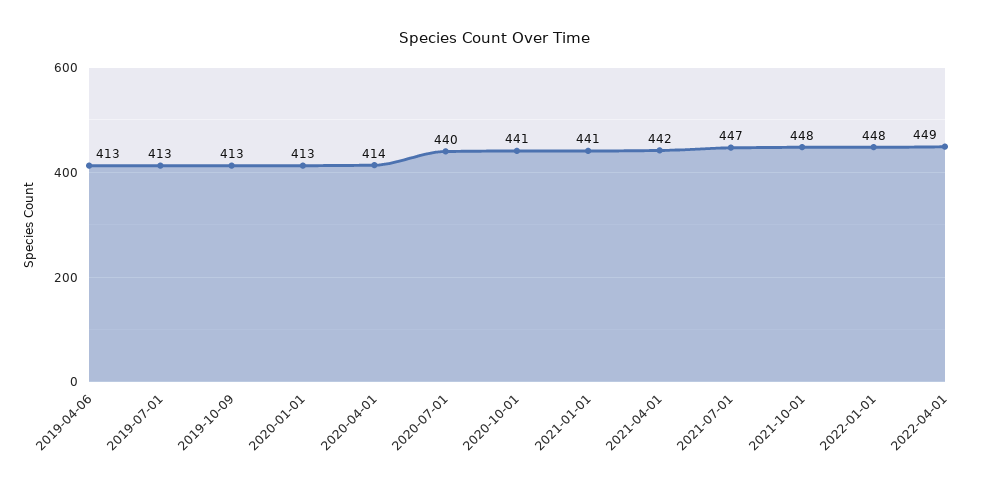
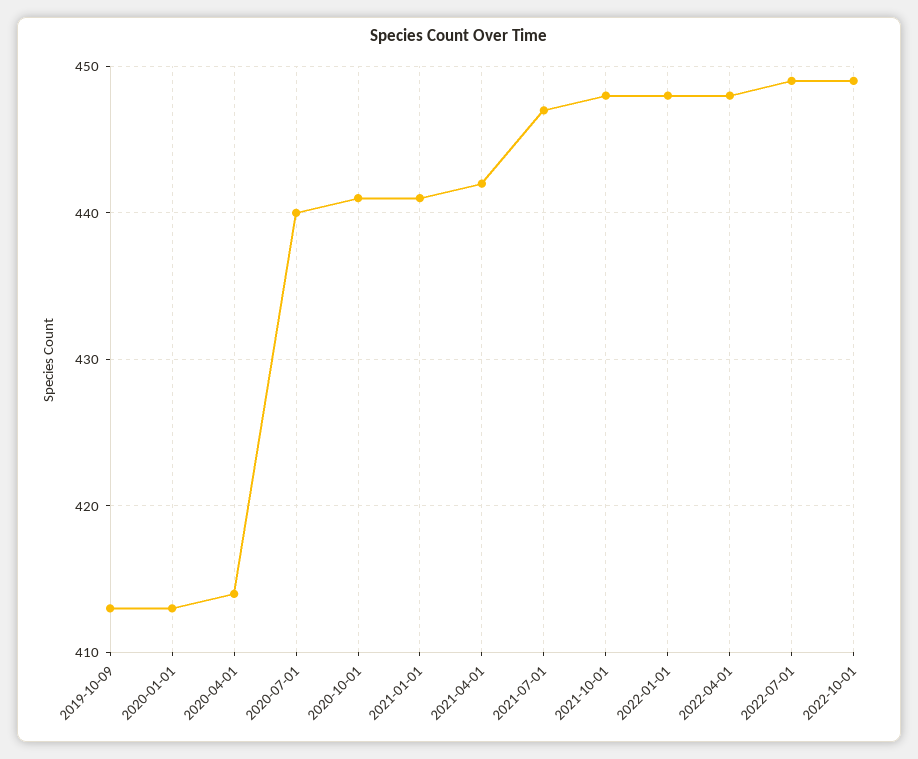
2019-04-06: 413 -> none
2019-07-01: 413 -> none
2022-04-01: 449 -> 448
2022-07-01: none -> 449
2022-10-01: none -> 449

